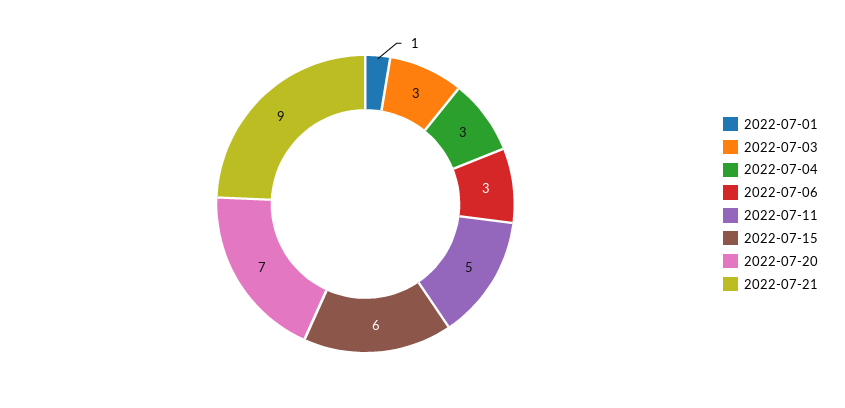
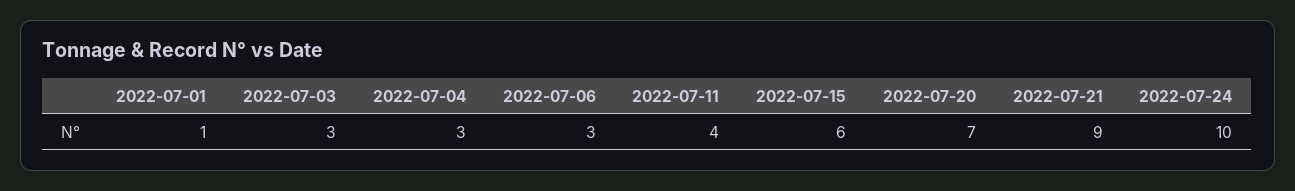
2022-07-11: 5 -> 4
2022-07-24: none -> 10

